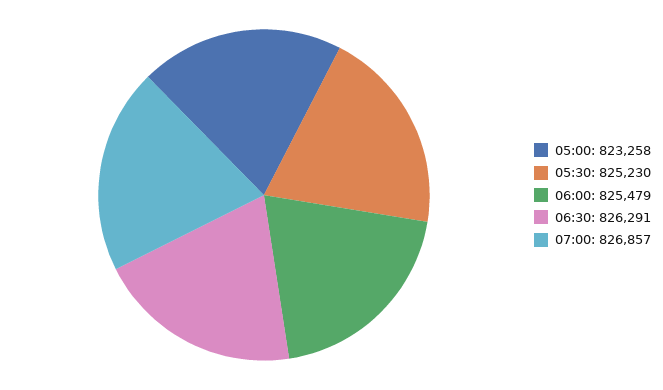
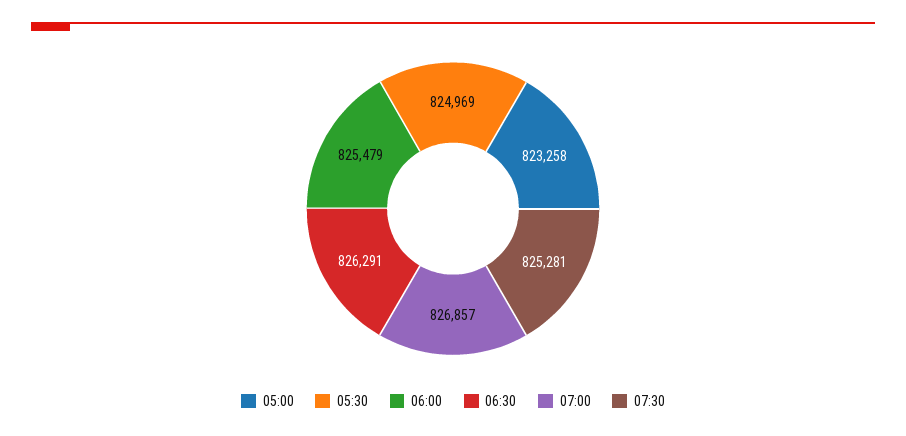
05:30: 825230 -> 824969
07:30: none -> 825281

